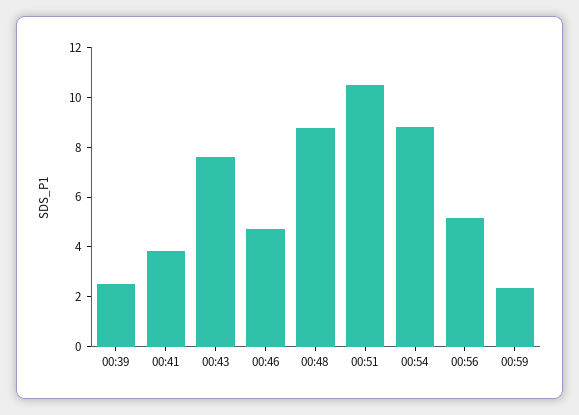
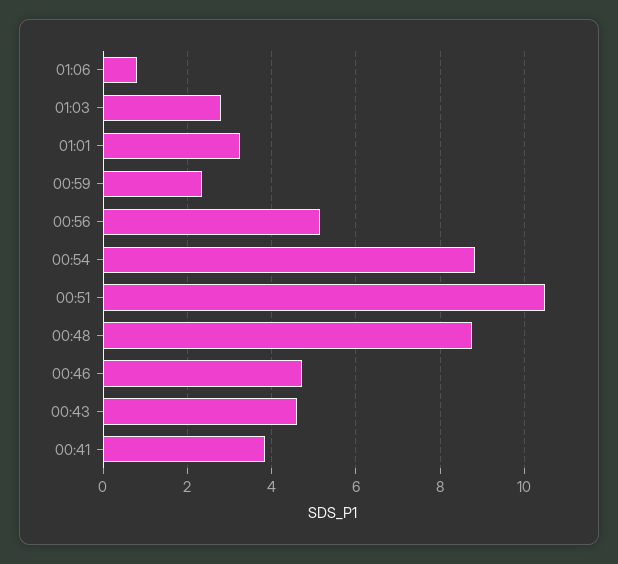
00:39: 2.5 -> none
00:43: 7.5 -> 4.6
01:06: none -> 0.8
01:03: none -> 2.8
01:01: none -> 3.2

